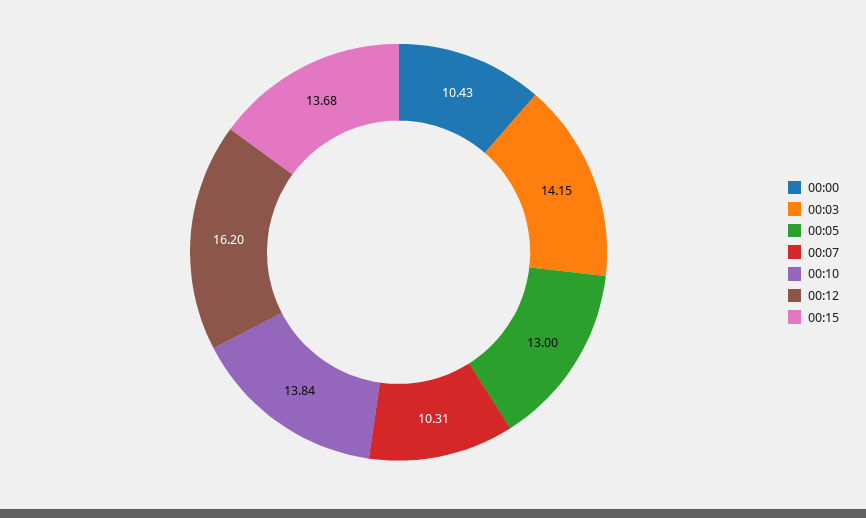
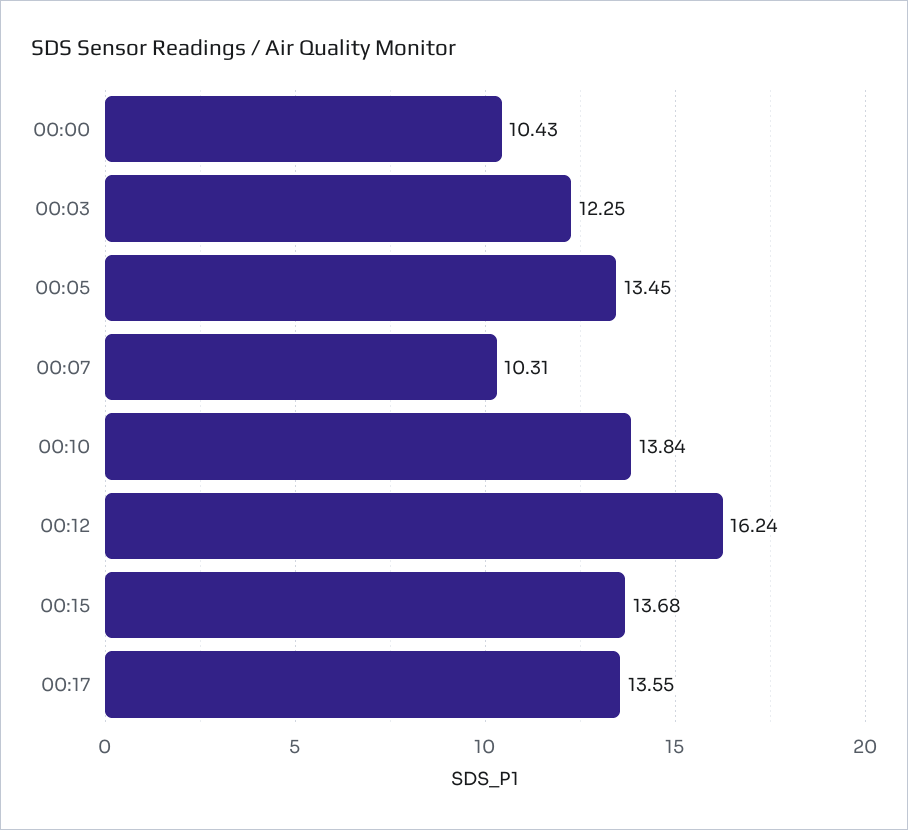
00:03: 14.15 -> 12.25
00:05: 13 -> 13.45
00:12: 16.2 -> 16.24
00:17: none -> 13.55

